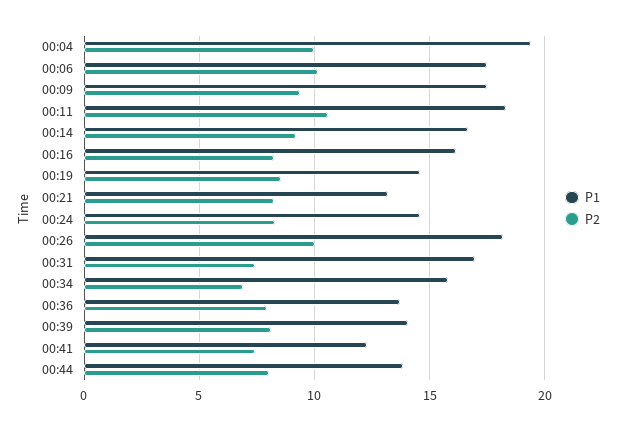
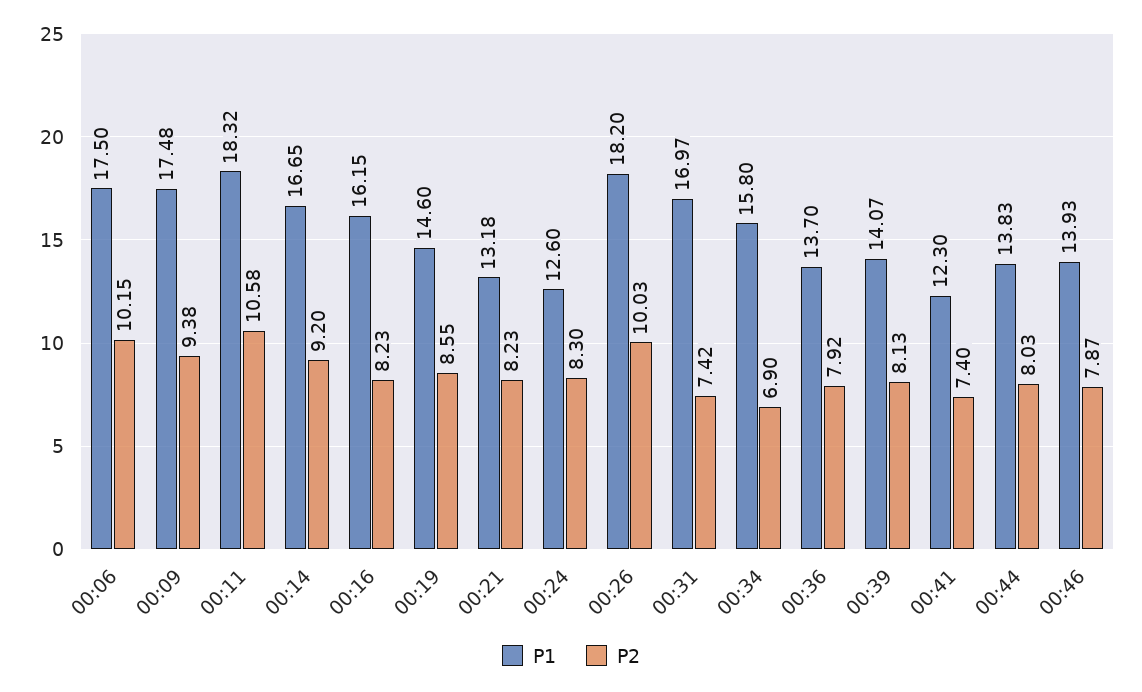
P1, 00:04: 19.5 -> none
P2, 00:04: 10 -> none
P1, 00:24: 14.5 -> 12.6
P1, 00:46: none -> 13.93
P2, 00:46: none -> 7.87

